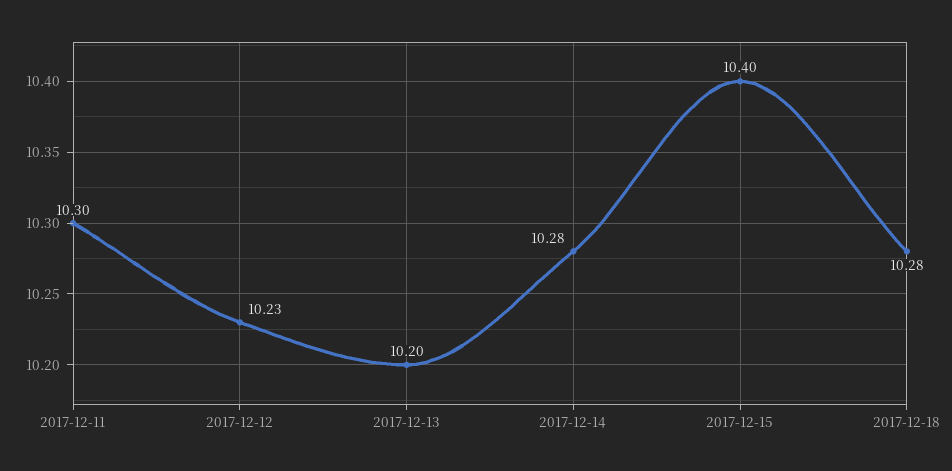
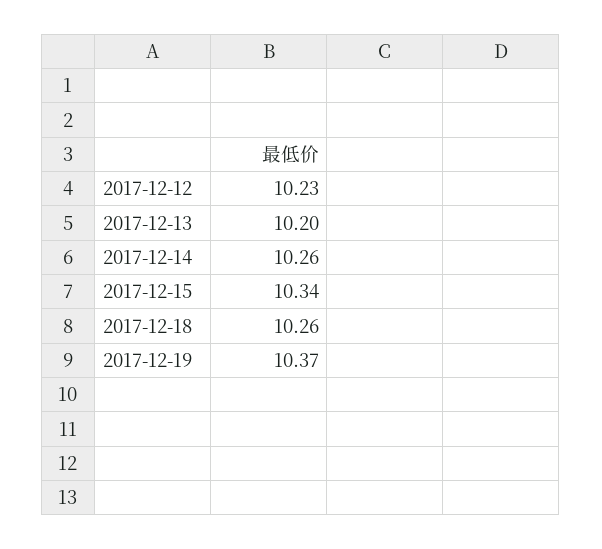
2017-12-11: 10.3 -> none
2017-12-14: 10.28 -> 10.26
2017-12-15: 10.4 -> 10.34
2017-12-18: 10.28 -> 10.26
2017-12-19: none -> 10.37

